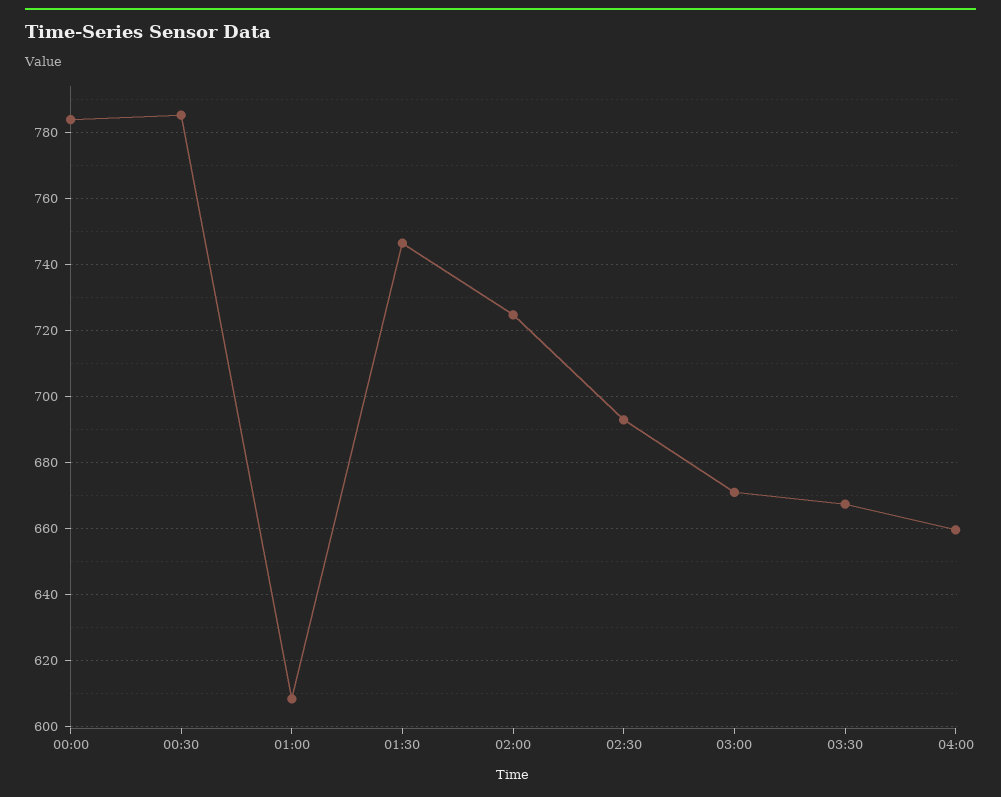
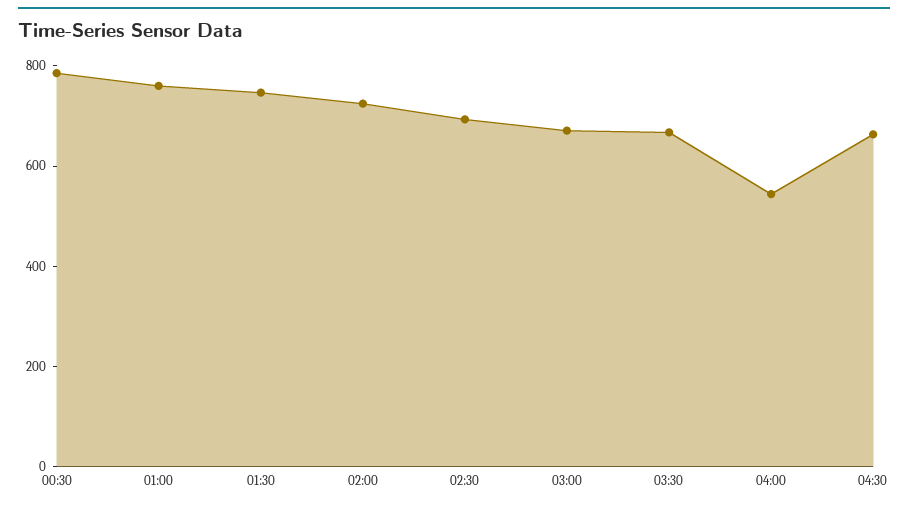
00:00: 784 -> none
01:00: 608 -> 750
04:00: 660 -> 550
04:30: none -> 650

